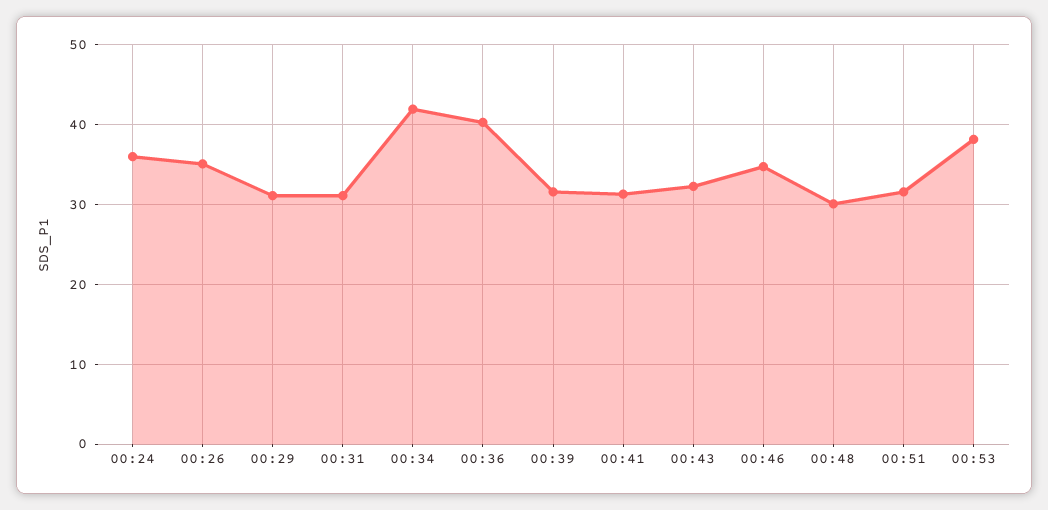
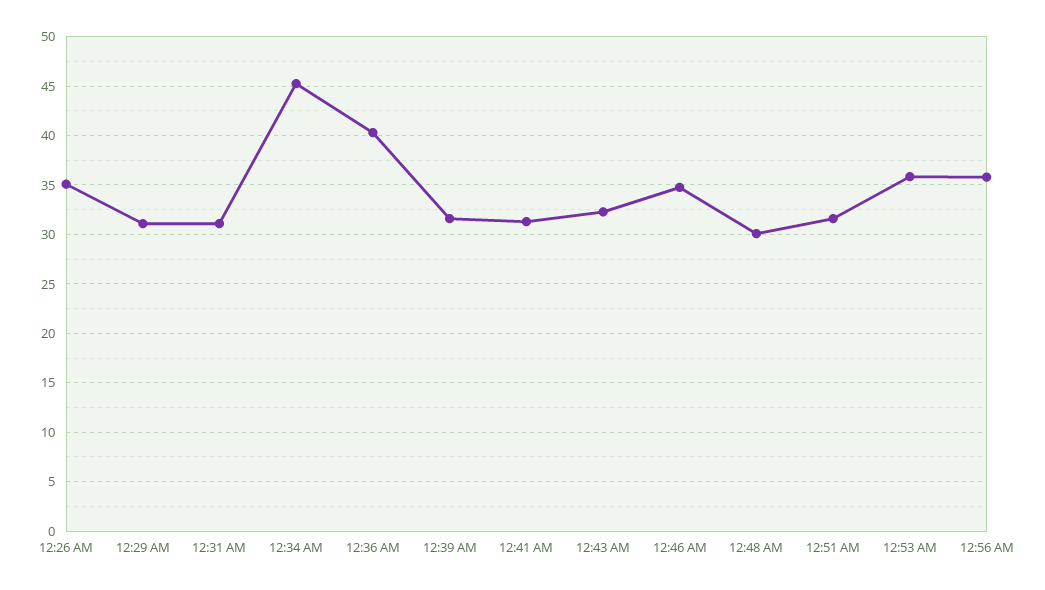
00:24: 36 -> none
00:34: 42 -> 45
00:53: 38 -> 36
12:56 AM: none -> 36

